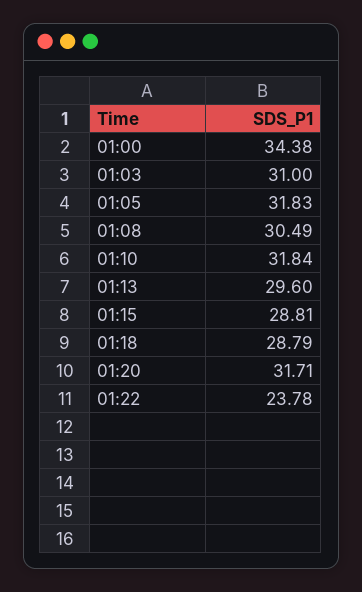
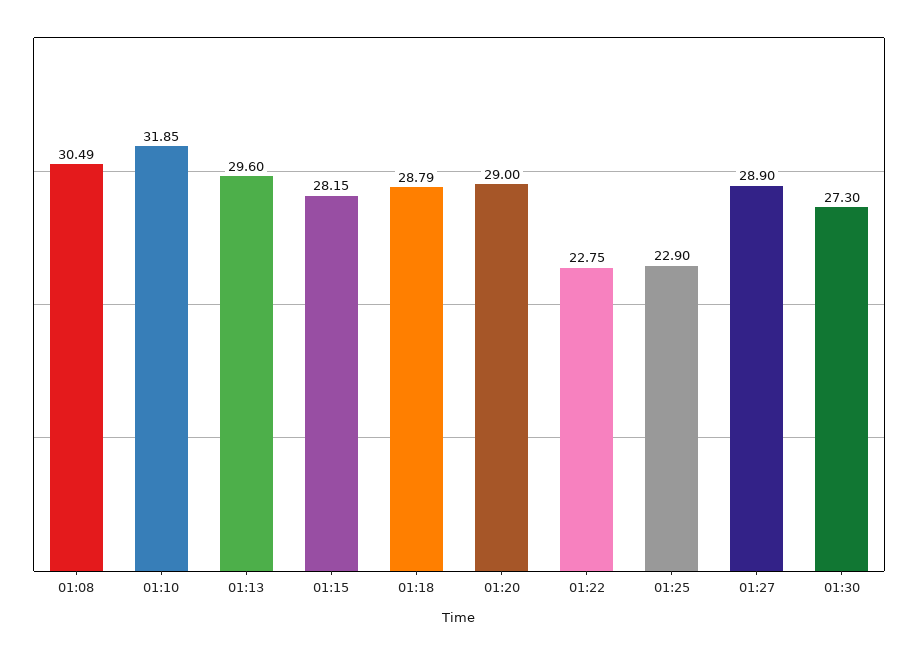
01:00: 34.38 -> none
01:03: 31 -> none
01:05: 31.83 -> none
01:10: 31.84 -> 31.85
01:15: 28.81 -> 28.15
01:20: 31.71 -> 29
01:22: 23.78 -> 22.75
01:25: none -> 22.9
01:27: none -> 28.9
01:30: none -> 27.3

